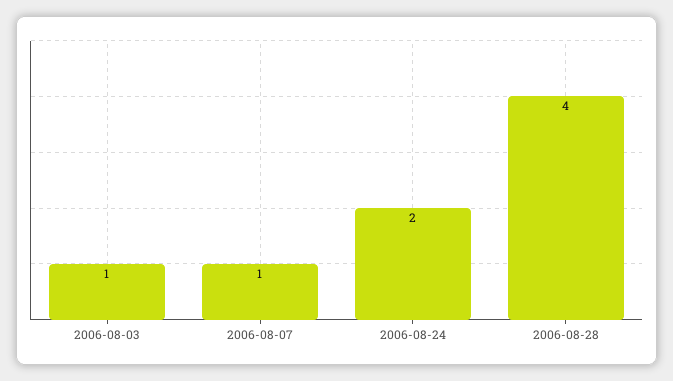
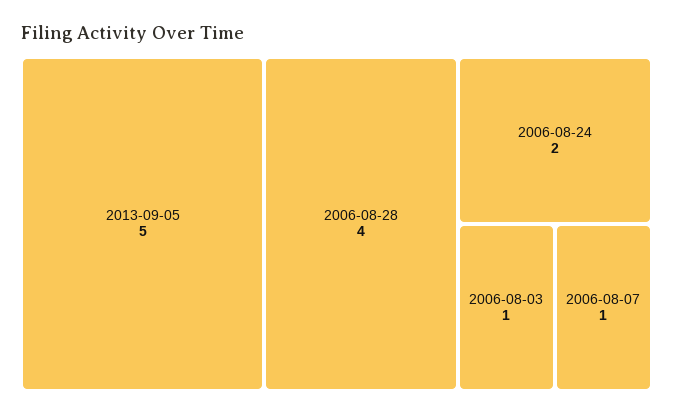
2013-09-05: none -> 5

